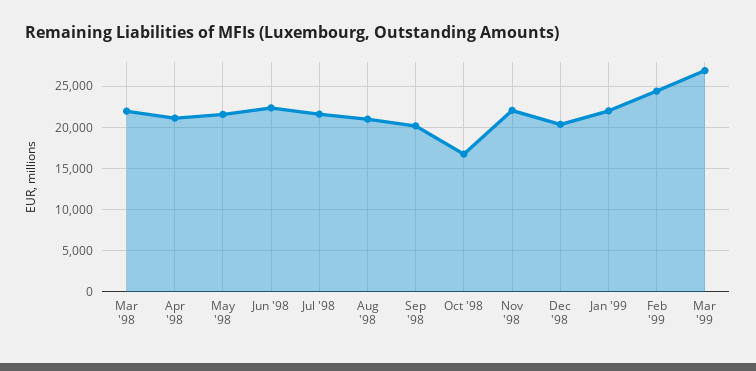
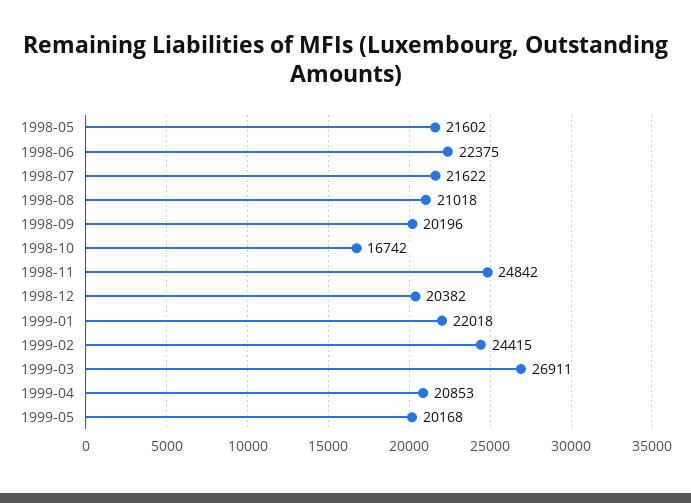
Mar '98: 22000 -> none
Apr '98: 21000 -> none
Nov '98: 22000 -> 24842
1999-04: none -> 20853
1999-05: none -> 20168

